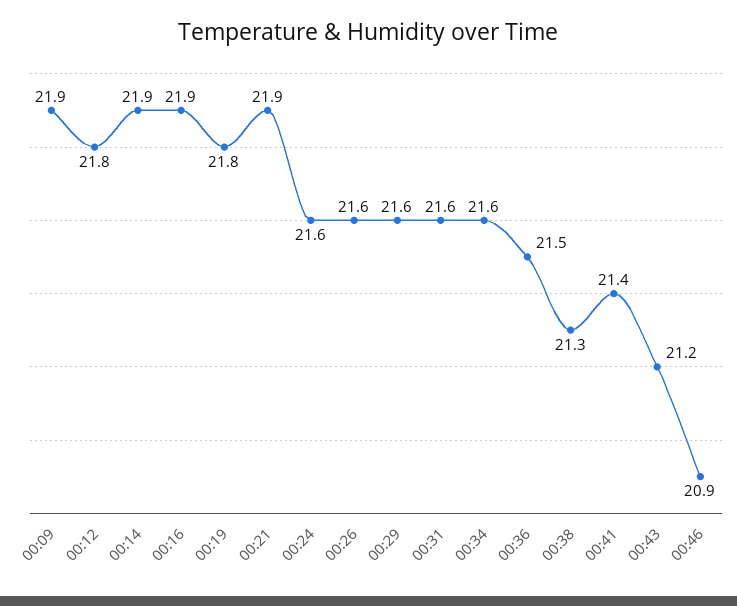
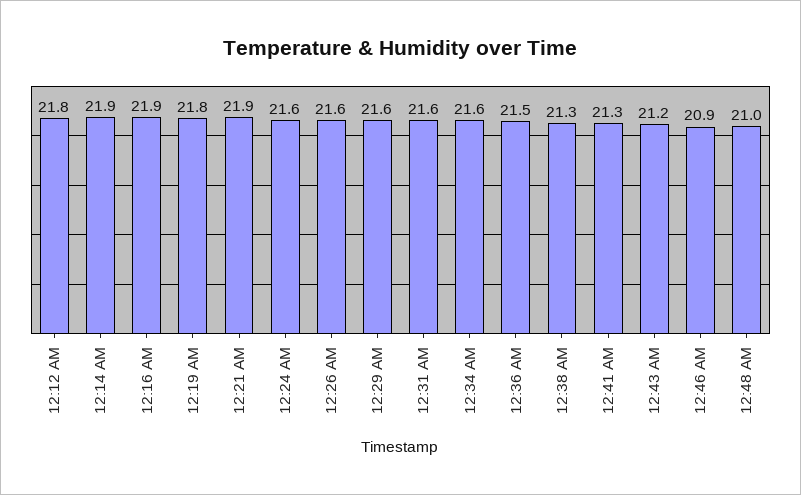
00:09: 21.9 -> none
00:41: 21.4 -> 21.3
12:48 AM: none -> 21

